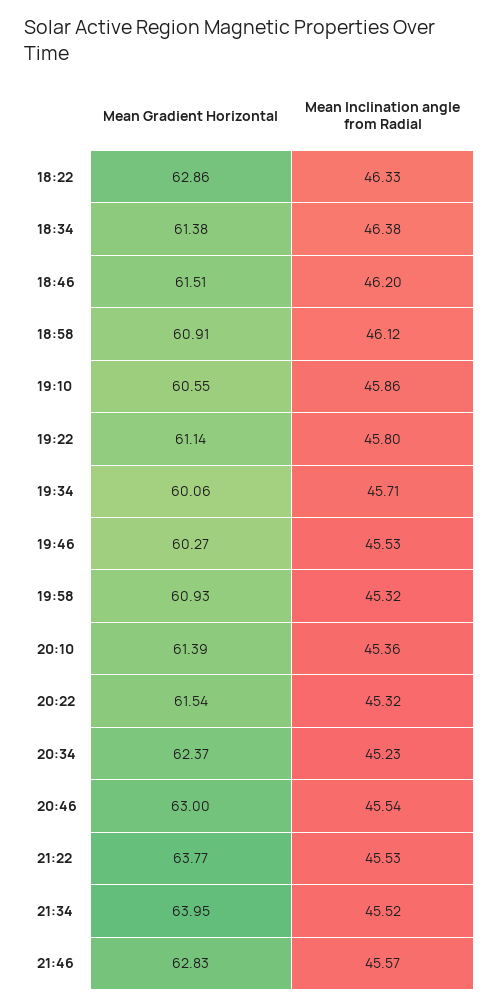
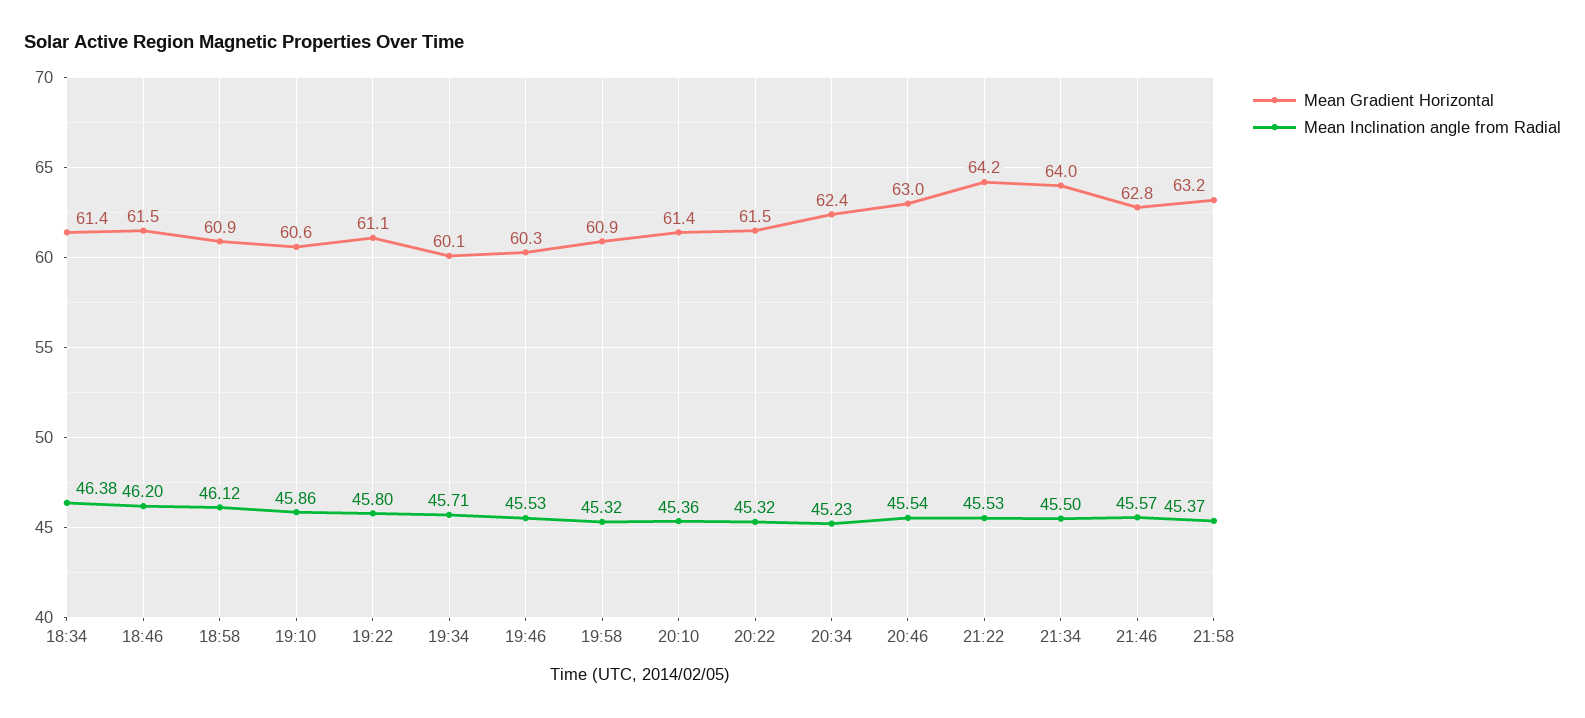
Mean Gradient Horizontal, 18:22: 62.86 -> none
Mean Inclination angle from Radial, 18:22: 46.33 -> none
Mean Gradient Horizontal, 21:22: 63.77 -> 64.2
Mean Inclination angle from Radial, 21:34: 45.52 -> 45.5
Mean Gradient Horizontal, 21:58: none -> 63.2
Mean Inclination angle from Radial, 21:58: none -> 45.37

